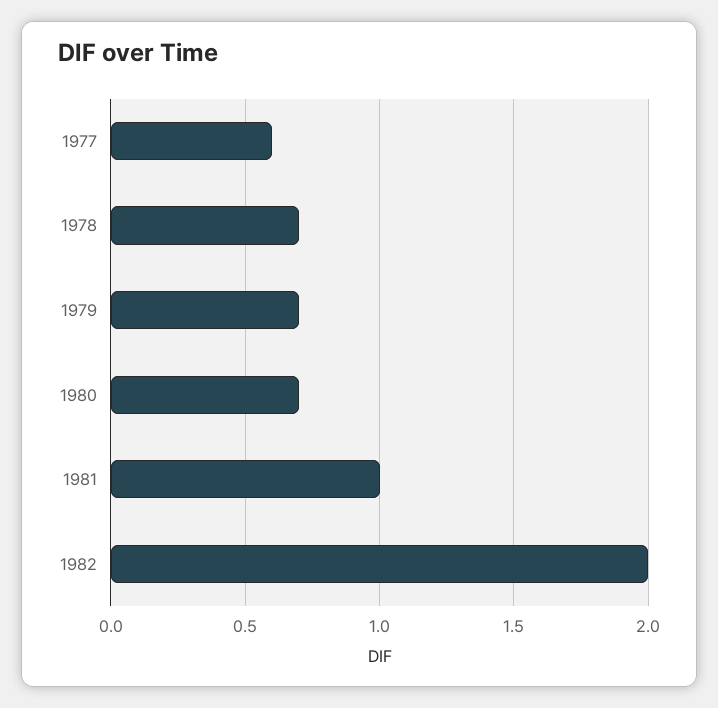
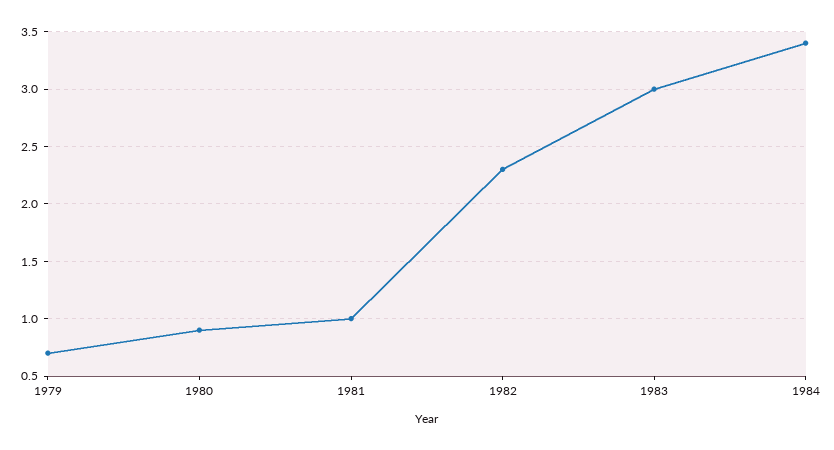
1977: 0.6 -> none
1978: 0.7 -> none
1980: 0.7 -> 0.9
1982: 2 -> 2.3
1983: none -> 3
1984: none -> 3.4

